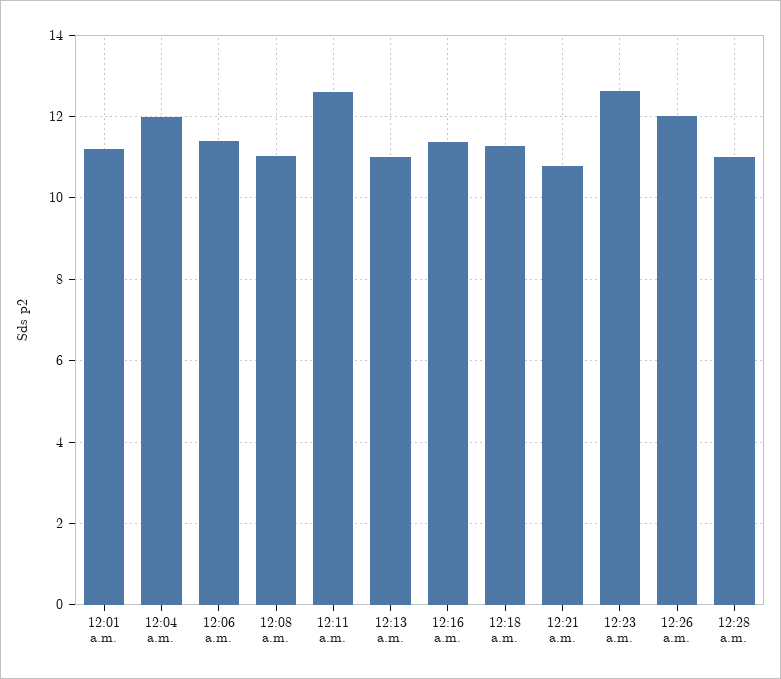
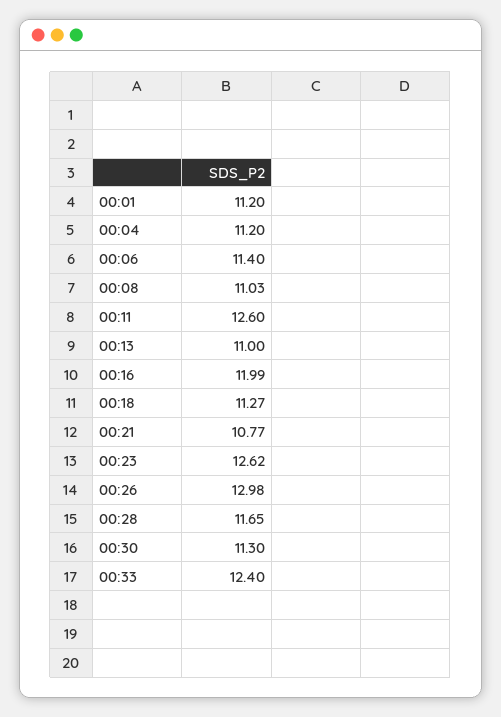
12:04 a.m.: 12 -> 11.2
12:16 a.m.: 11.4 -> 11.99
12:26 a.m.: 12 -> 12.98
12:28 a.m.: 11 -> 11.65
00:30: none -> 11.3
00:33: none -> 12.4

